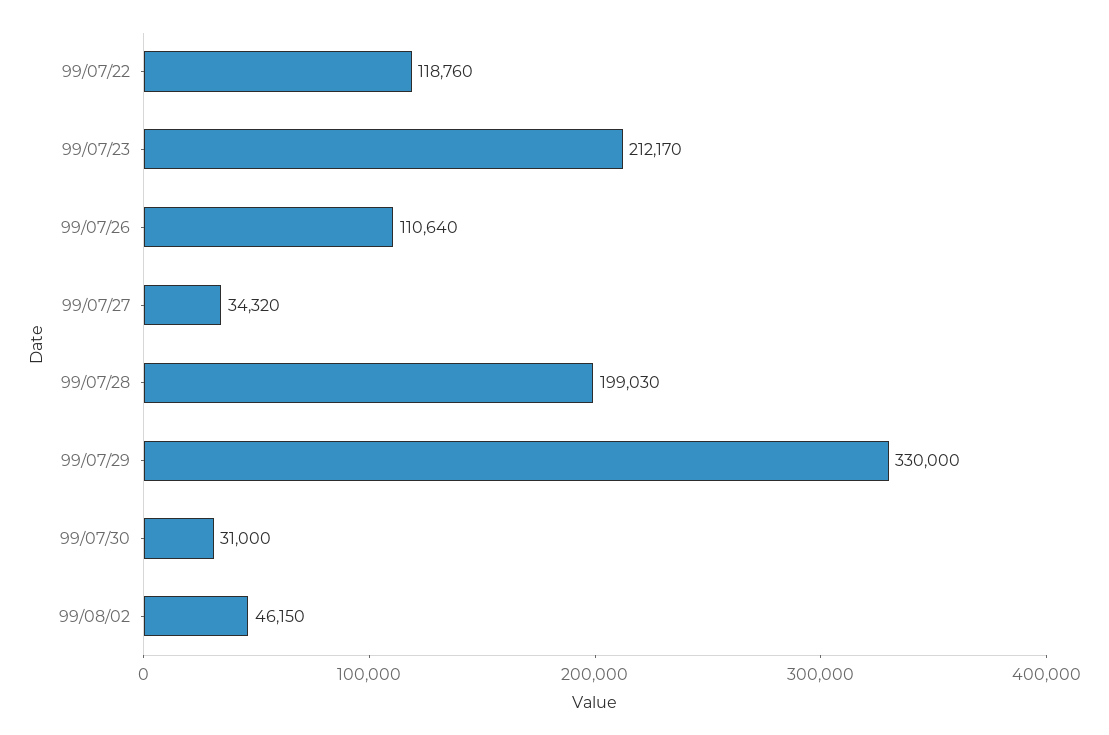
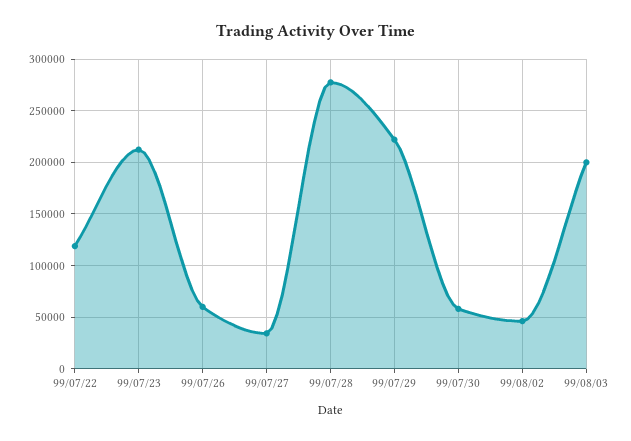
99/07/26: 110640 -> 60000
99/07/28: 199030 -> 280000
99/07/29: 330000 -> 220000
99/07/30: 31000 -> 60000
99/08/03: none -> 200000

